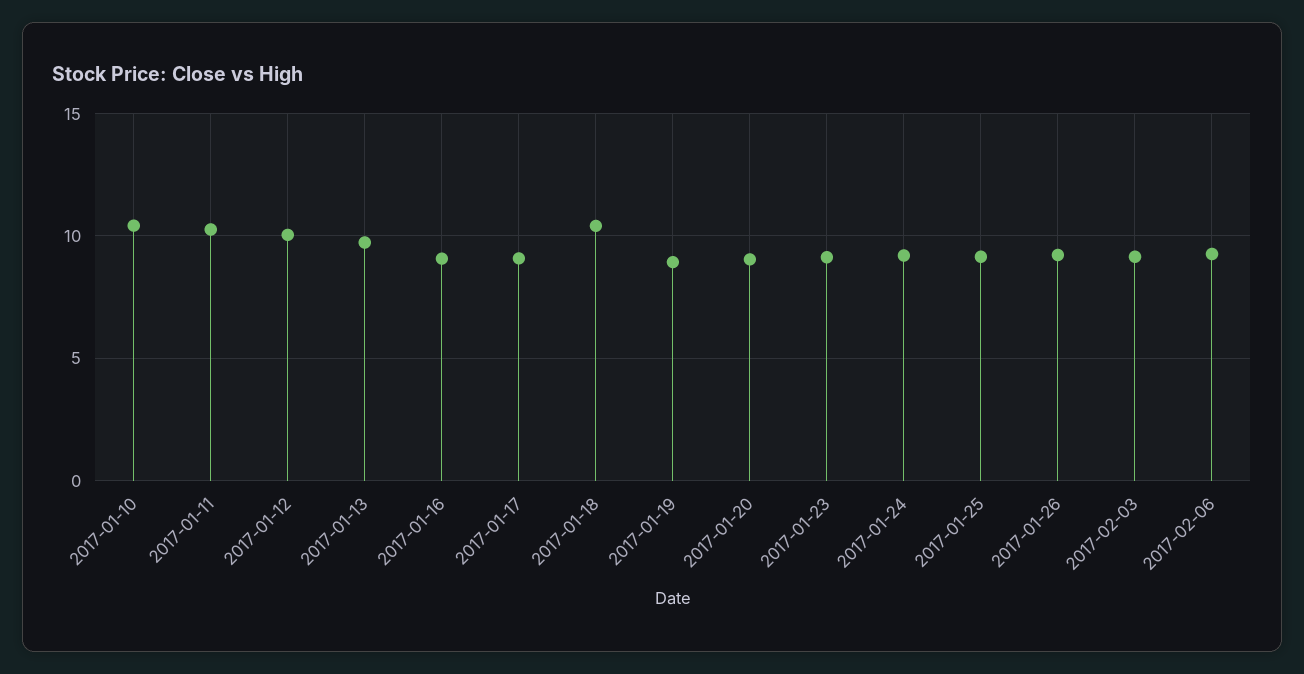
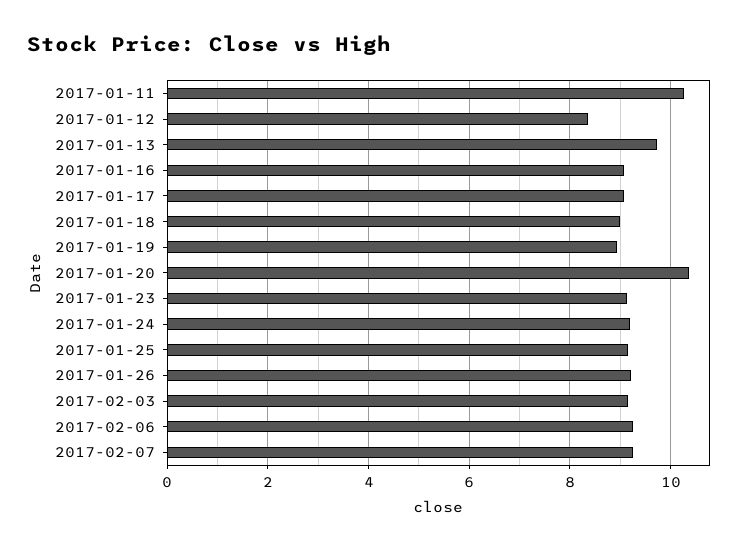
2017-01-10: 10.5 -> none
2017-01-12: 10 -> 8.4
2017-01-18: 10.5 -> 9
2017-01-20: 9 -> 10.4
2017-02-07: none -> 9.2

